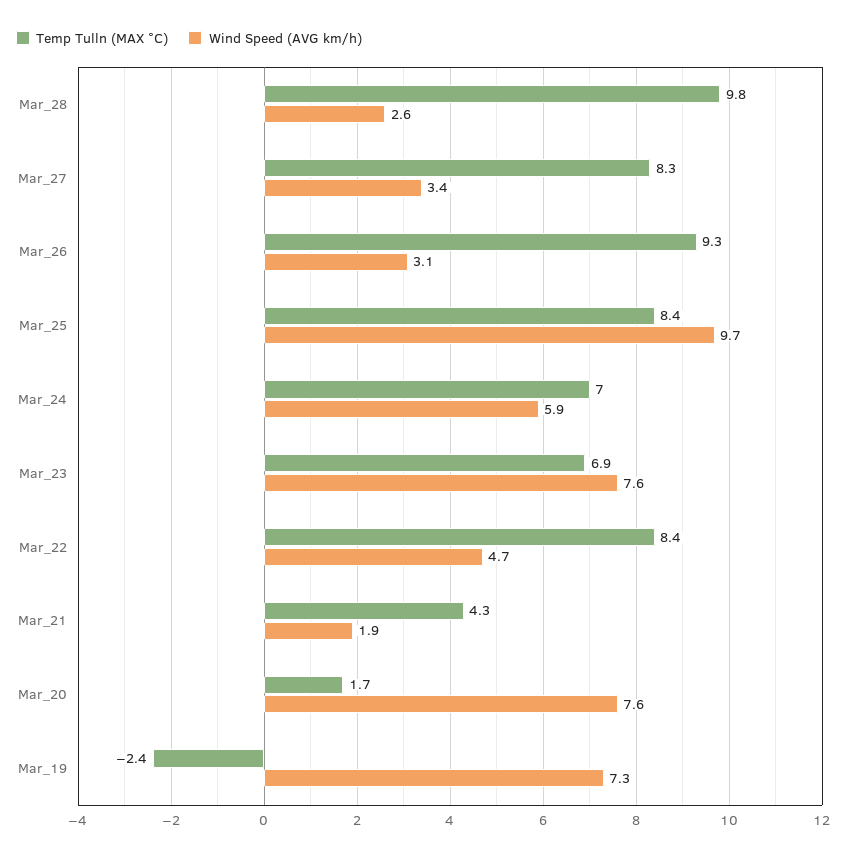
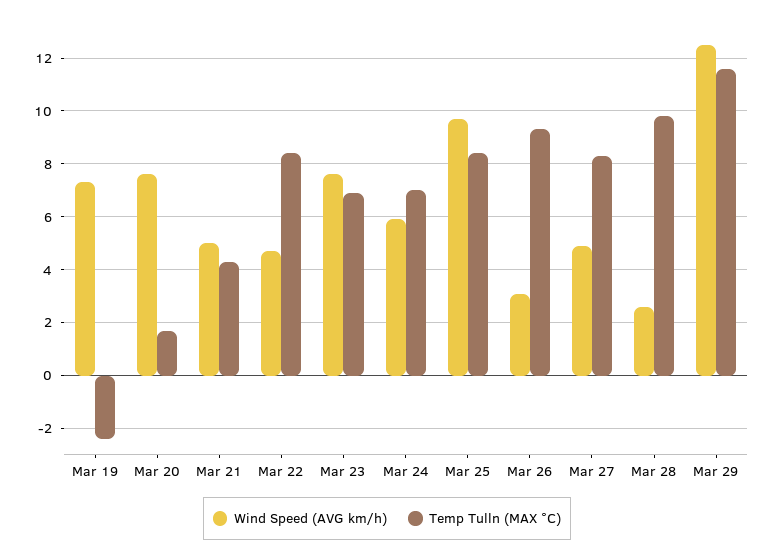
Wind Speed (AVG km/h), Mar_27: 3.4 -> 5
Wind Speed (AVG km/h), Mar_21: 1.9 -> 5
Wind Speed (AVG km/h), Mar 29: none -> 12.5
Temp Tulln (MAX °C), Mar 29: none -> 11.5

